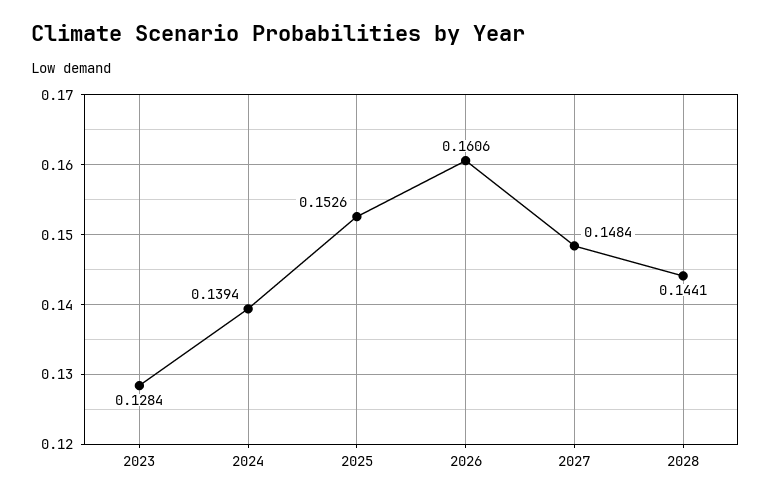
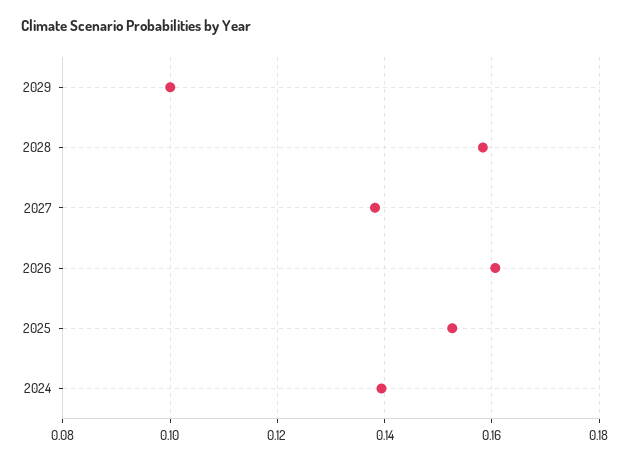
2023: 0.1284 -> none
2027: 0.1484 -> 0.138
2028: 0.1441 -> 0.158
2029: none -> 0.1

